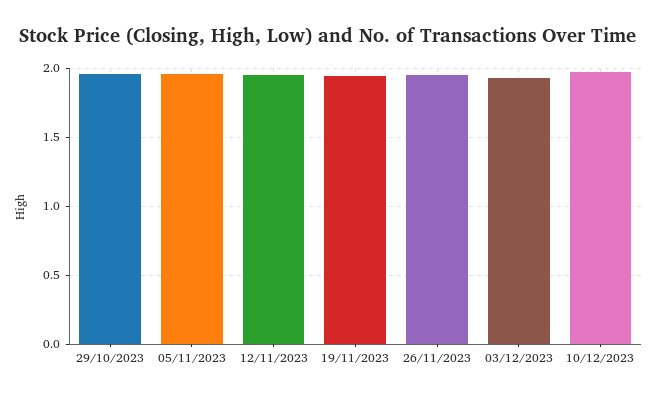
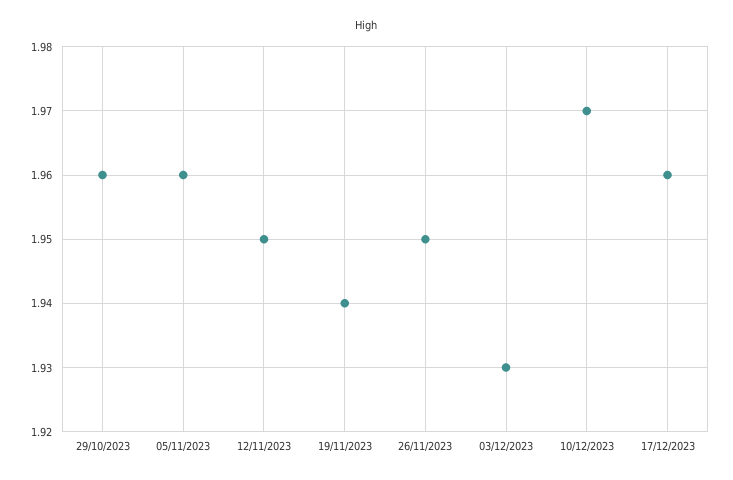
17/12/2023: none -> 1.96

